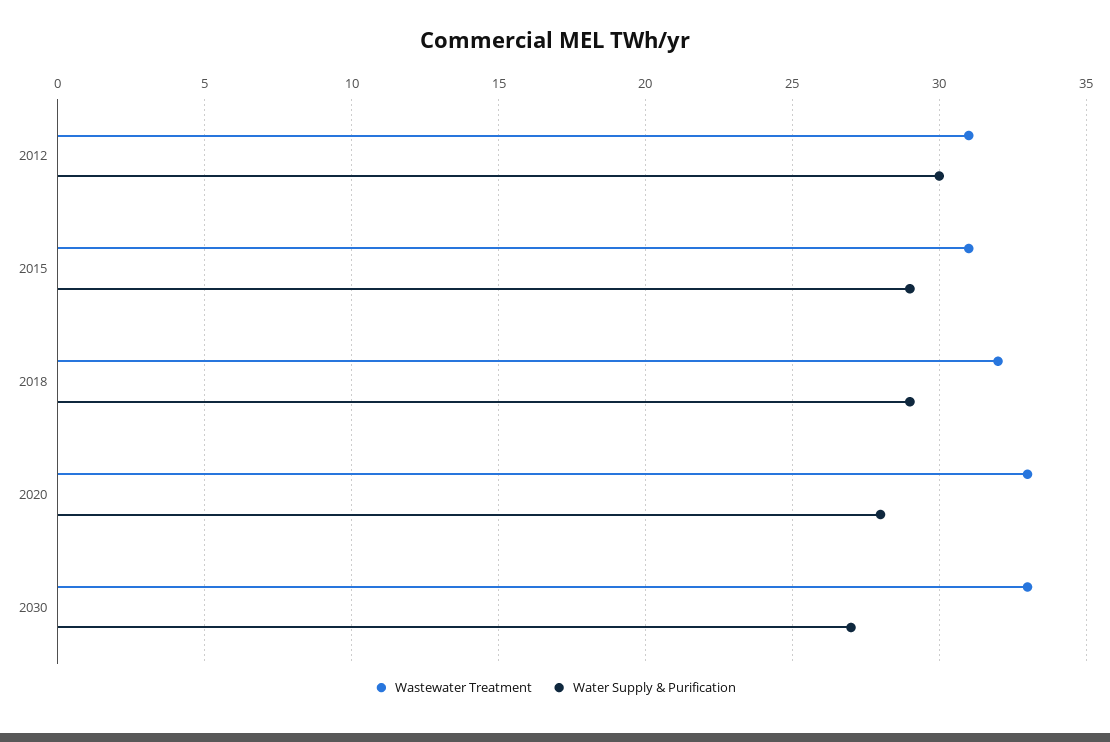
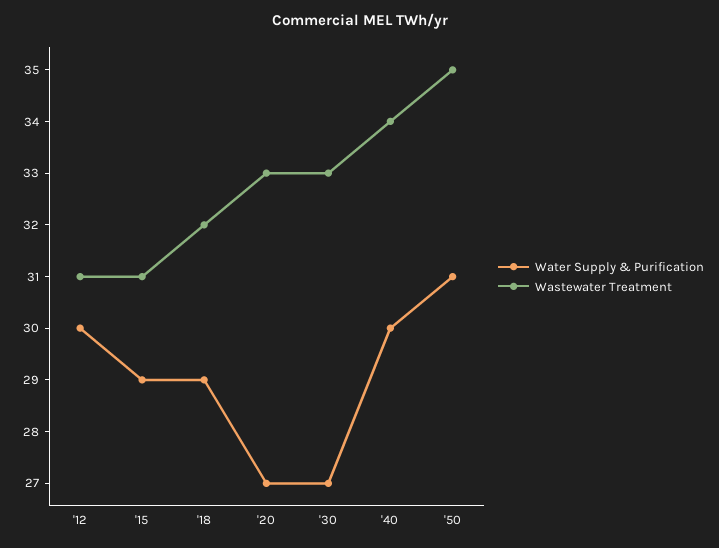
Water Supply & Purification, 2020: 28 -> 27
Water Supply & Purification, '40: none -> 30
Wastewater Treatment, '40: none -> 34
Water Supply & Purification, '50: none -> 31
Wastewater Treatment, '50: none -> 35

